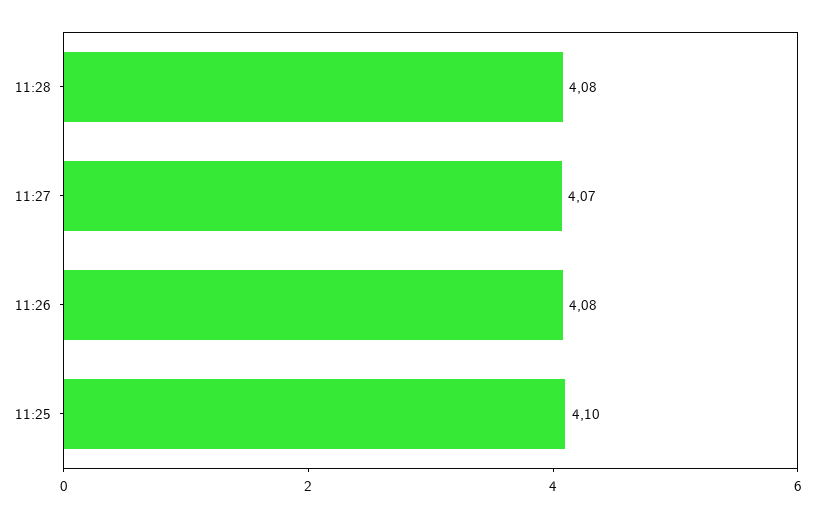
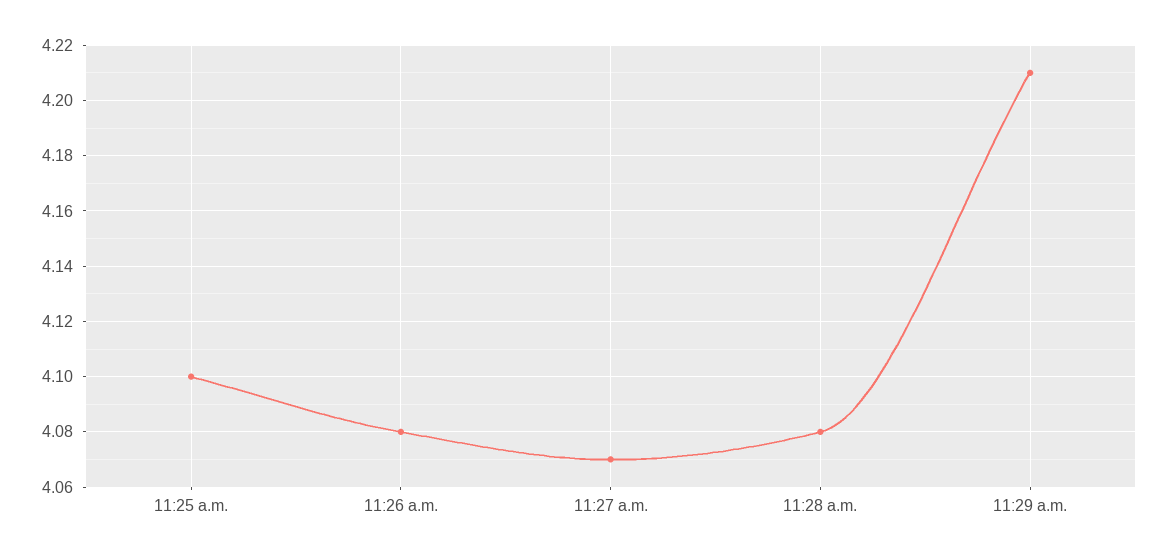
11:29 a.m.: none -> 4.21

